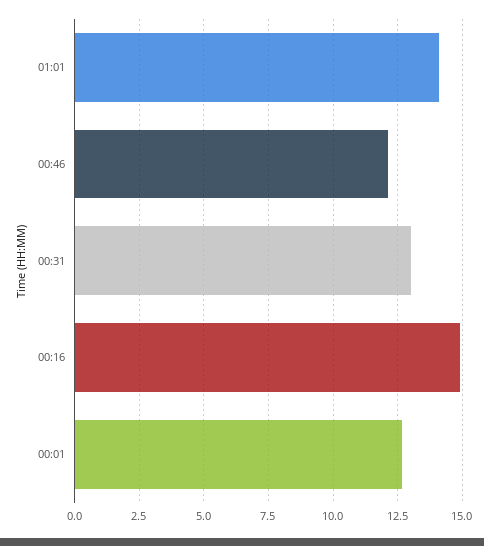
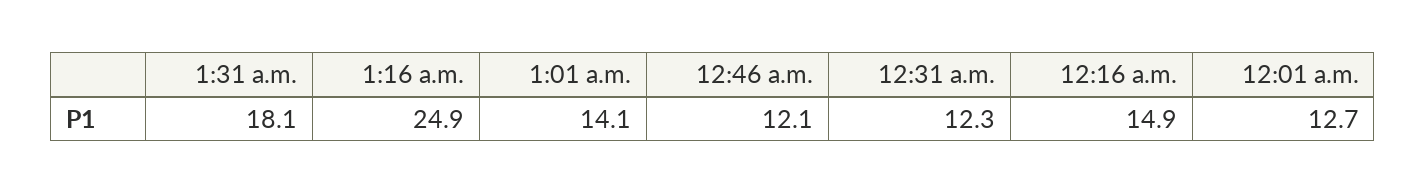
00:31: 13 -> 12.3
1:31 a.m.: none -> 18.1
1:16 a.m.: none -> 24.9

